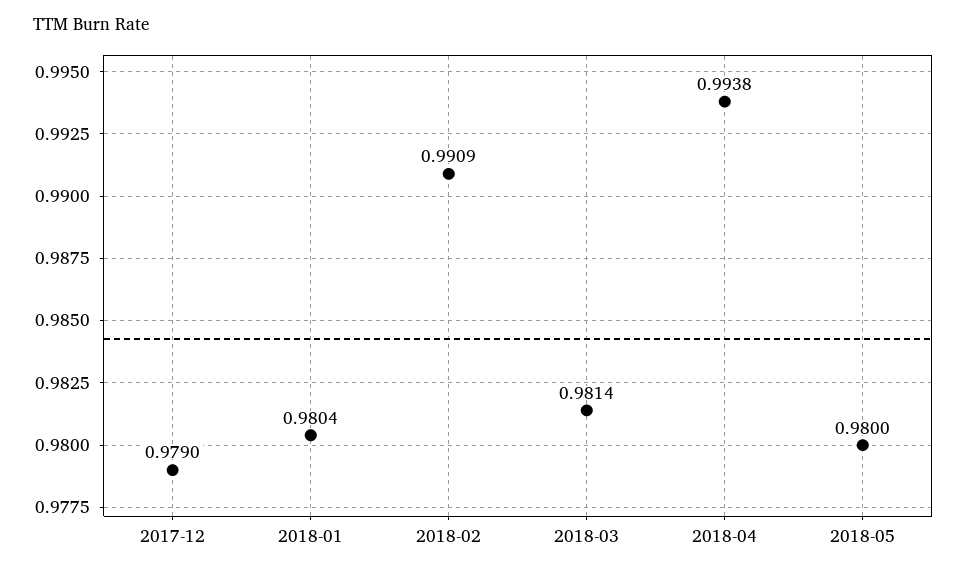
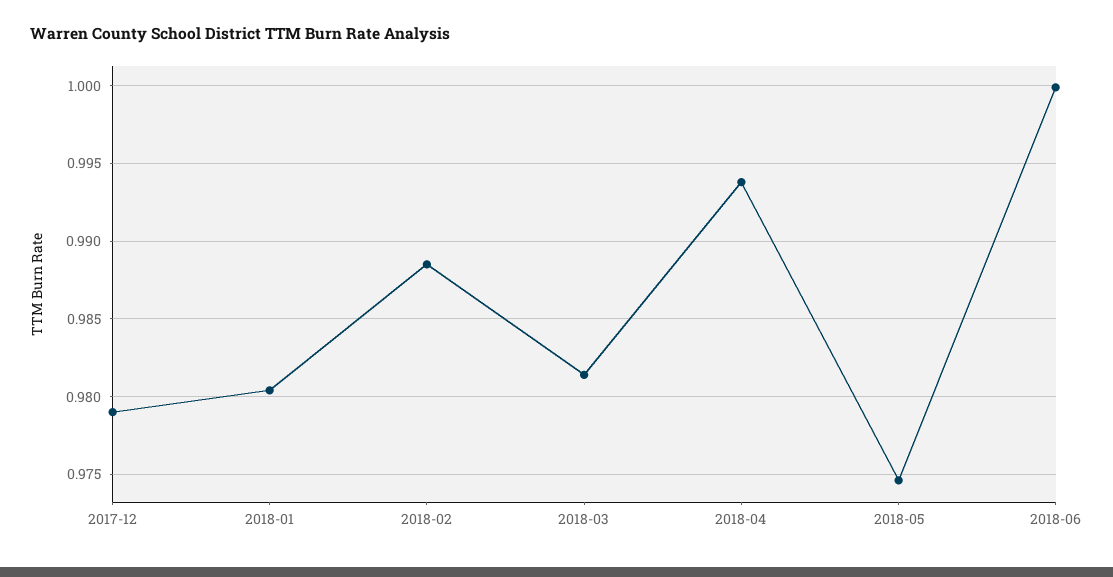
2018-02: 0.9909 -> 0.9885
2018-05: 0.98 -> 0.9745
2018-06: none -> 1

